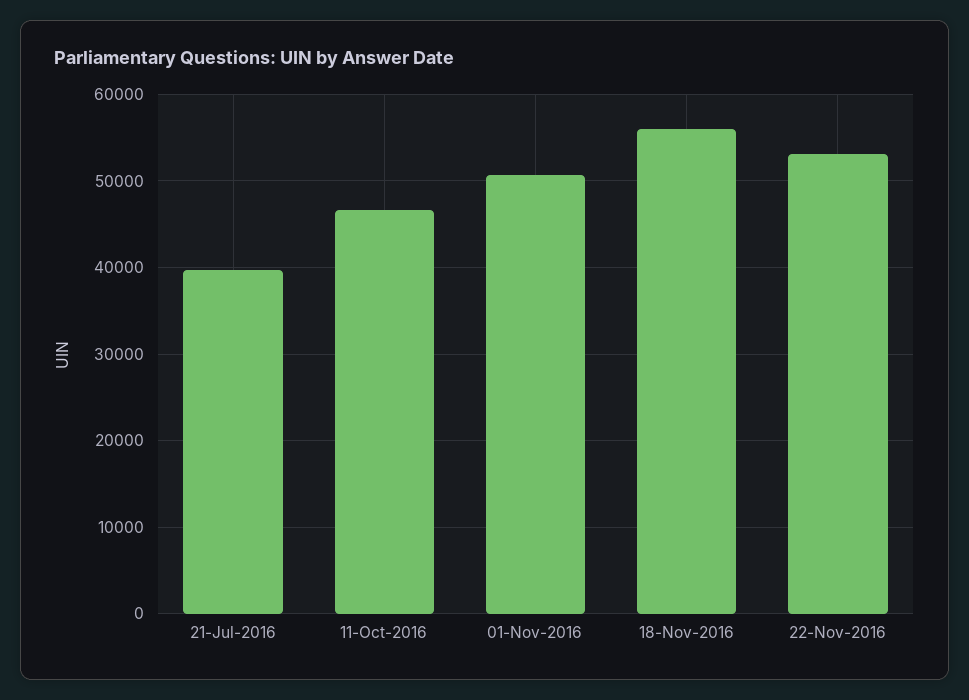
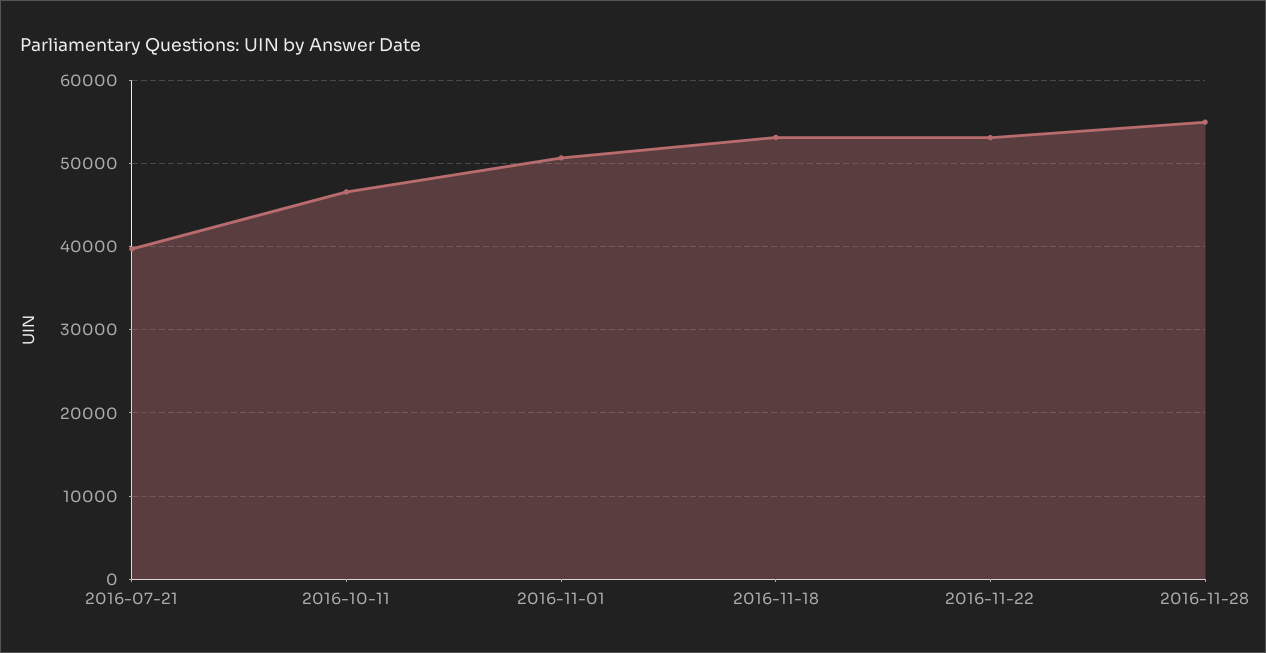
18-Nov-2016: 56000 -> 53000
2016-11-28: none -> 55000

